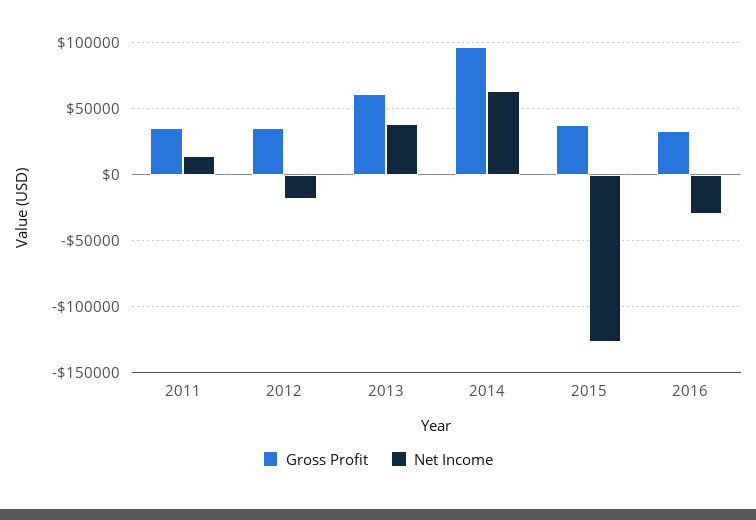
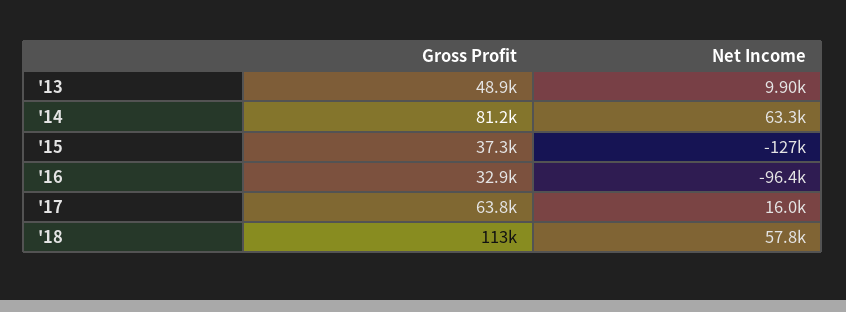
Gross Profit, 2011: 35000 -> none
Net Income, 2011: 15000 -> none
Gross Profit, 2012: 35000 -> none
Net Income, 2012: -20000 -> none
Gross Profit, 2013: 60000 -> 48900
Net Income, 2013: 40000 -> 9900
Gross Profit, 2014: 95000 -> 81200
Net Income, 2016: -30000 -> -96400
Gross Profit, '17: none -> 63800
Net Income, '17: none -> 16000
Gross Profit, '18: none -> 113000
Net Income, '18: none -> 57800

